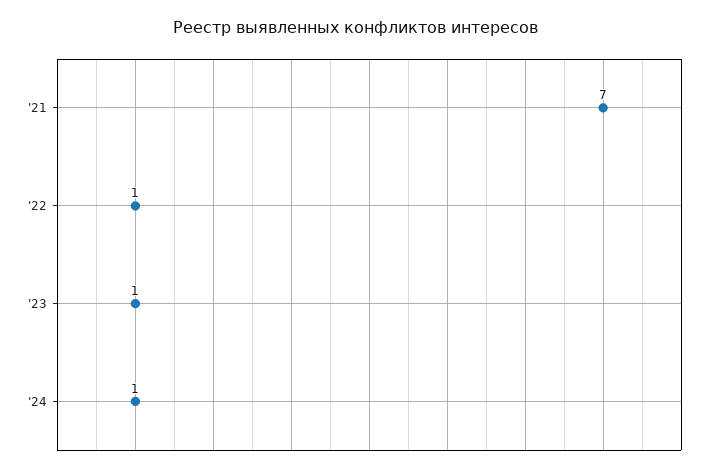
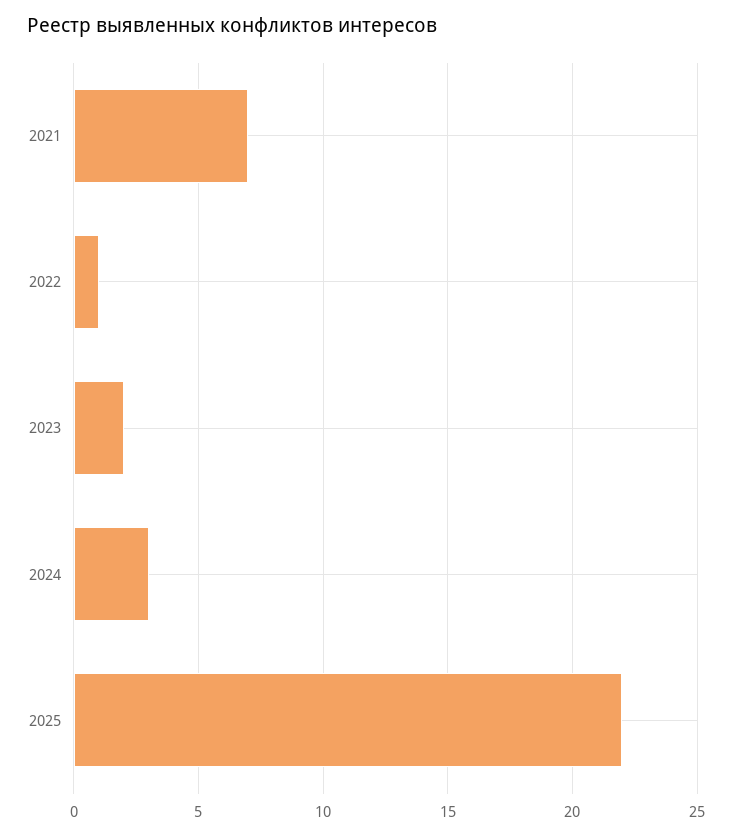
'23: 1 -> 2
'24: 1 -> 3
2025: none -> 22

